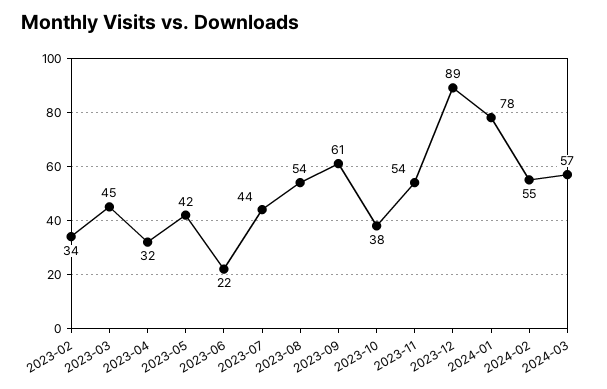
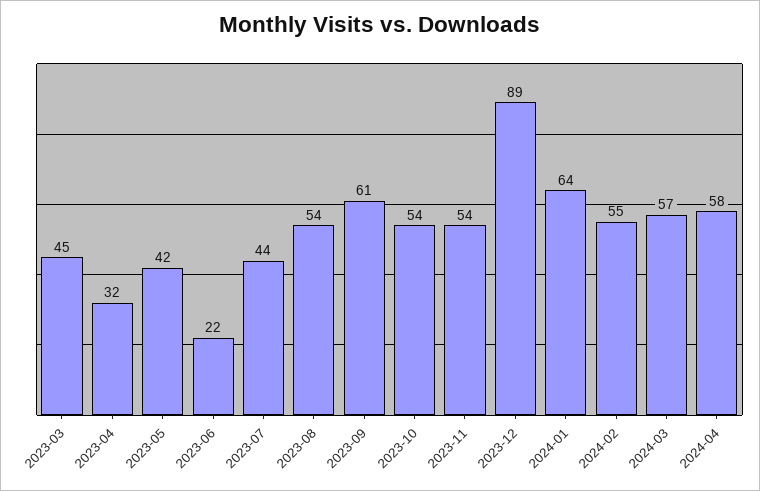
2023-02: 34 -> none
2023-10: 38 -> 54
2024-01: 78 -> 64
2024-04: none -> 58

